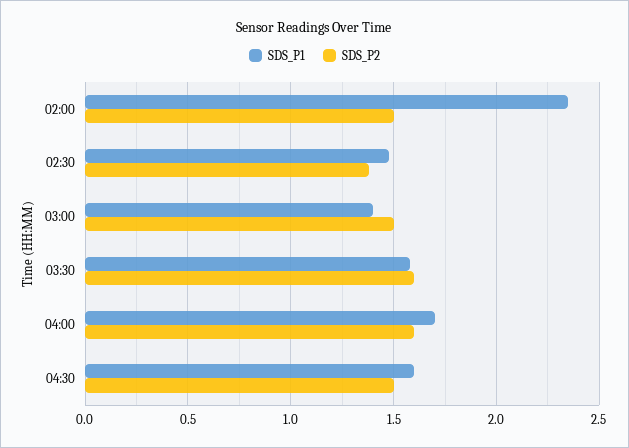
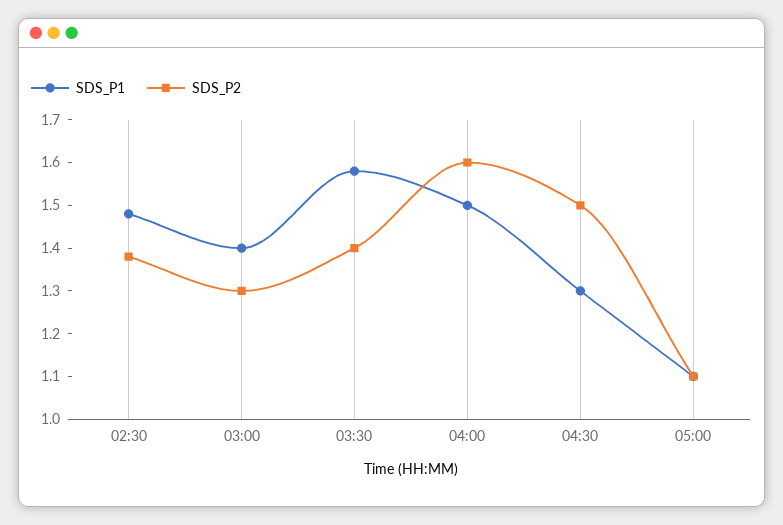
SDS_P1, 02:00: 2.35 -> none
SDS_P2, 02:00: 1.5 -> none
SDS_P2, 03:00: 1.5 -> 1.3
SDS_P2, 03:30: 1.6 -> 1.4
SDS_P1, 04:00: 1.7 -> 1.5
SDS_P1, 04:30: 1.6 -> 1.3
SDS_P1, 05:00: none -> 1.1
SDS_P2, 05:00: none -> 1.1

